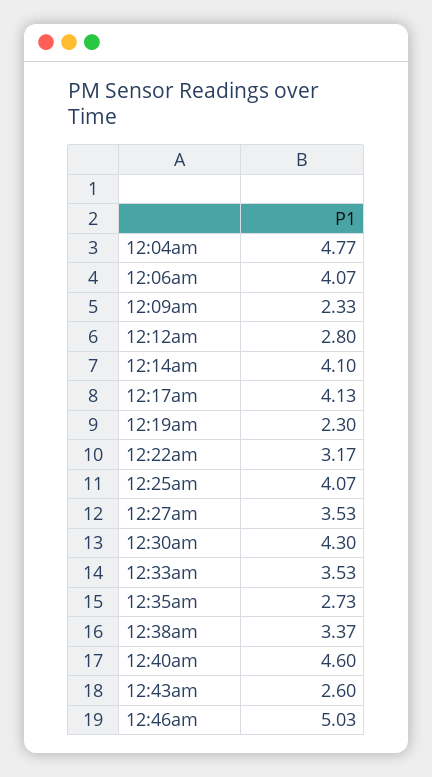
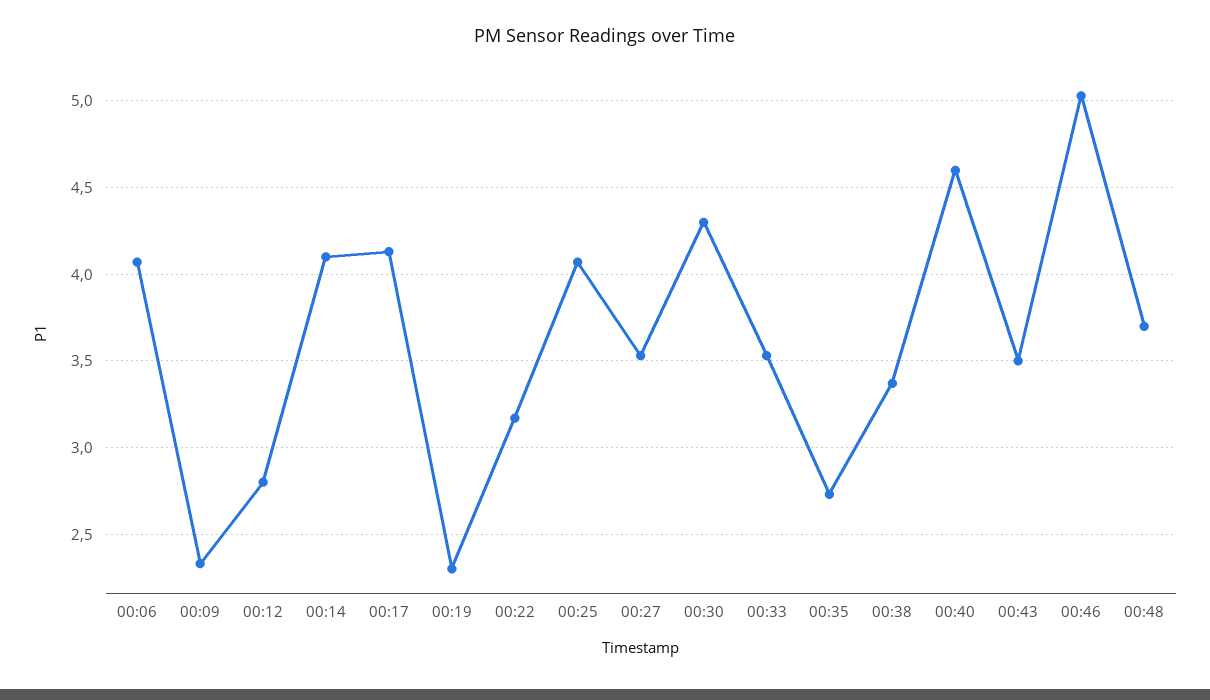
12:04am: 4.77 -> none
12:43am: 2.6 -> 3.5
00:48: none -> 3.7

